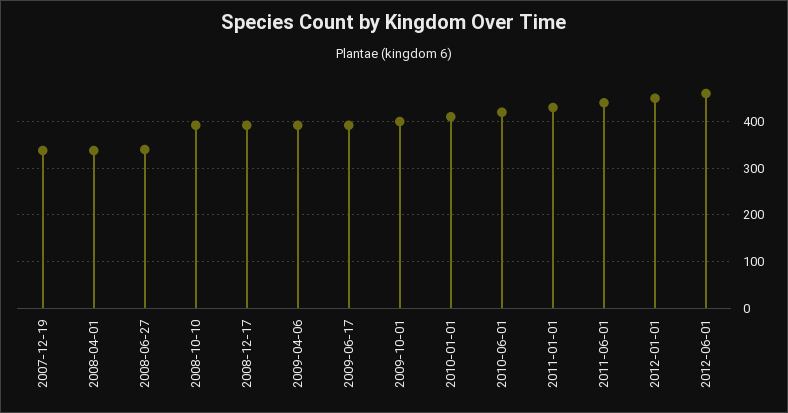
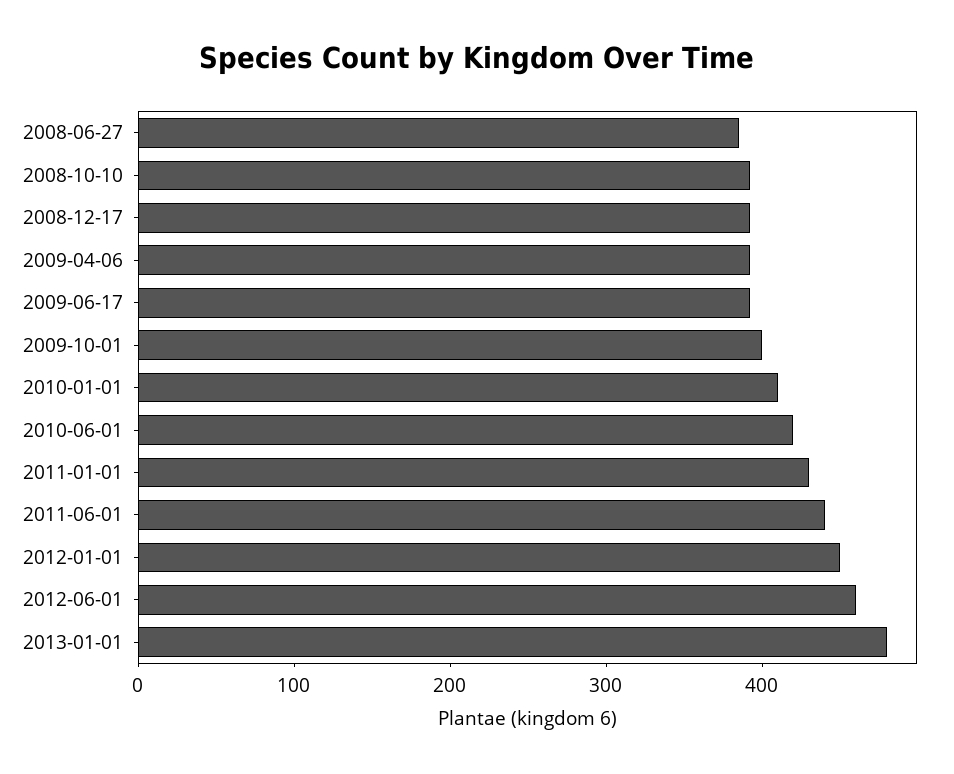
2007-12-19: 340 -> none
2008-04-01: 340 -> none
2008-06-27: 340 -> 380
2013-01-01: none -> 480

